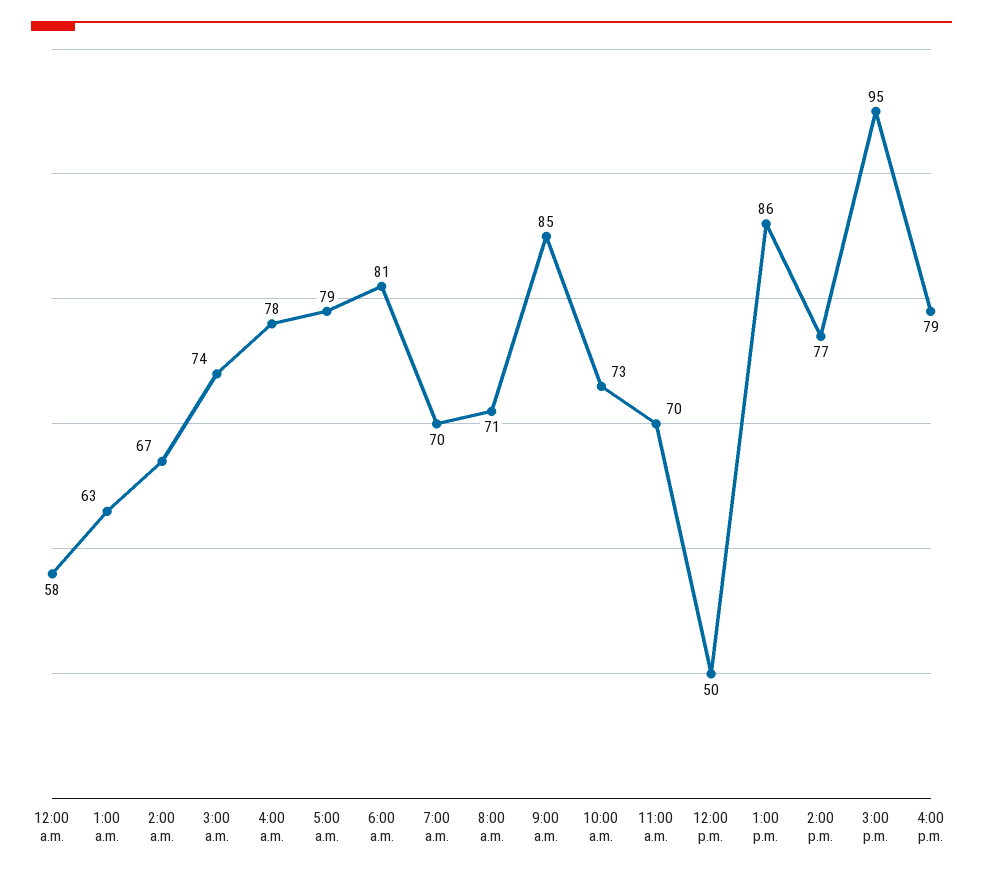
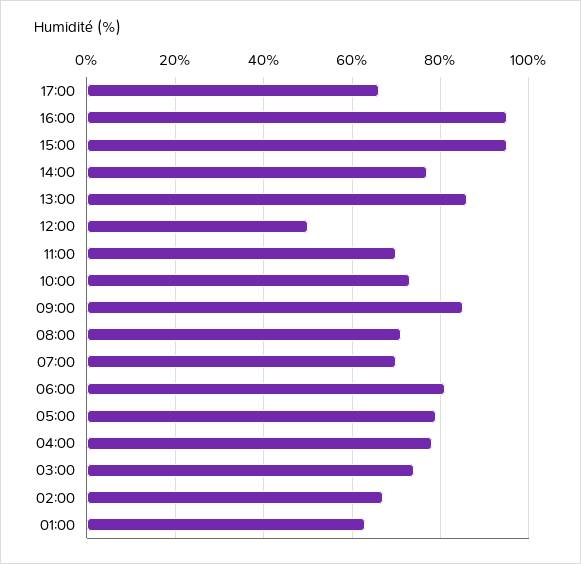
12:00 a.m.: 58 -> none
4:00 p.m.: 79 -> 95
17:00: none -> 65

